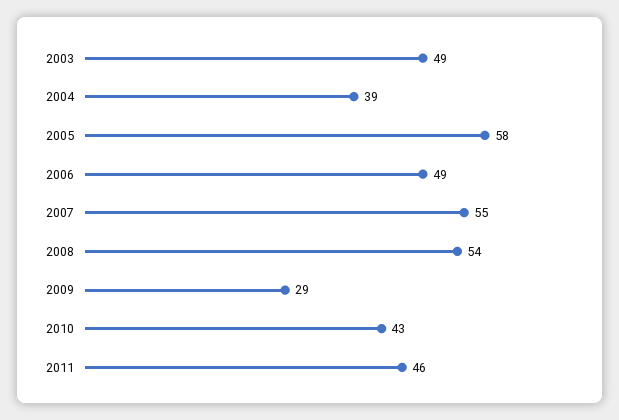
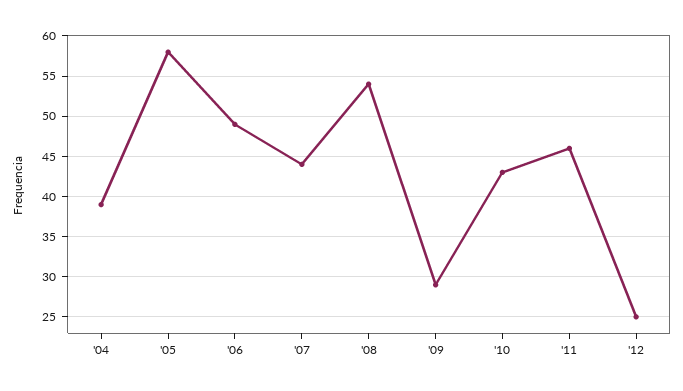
2003: 49 -> none
2007: 55 -> 44
'12: none -> 25

